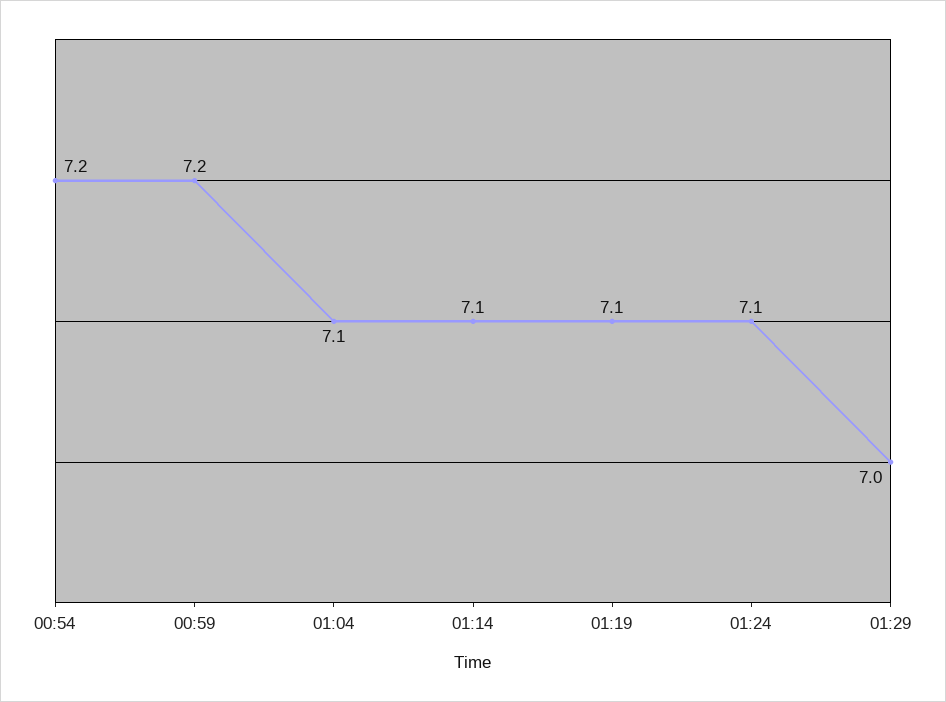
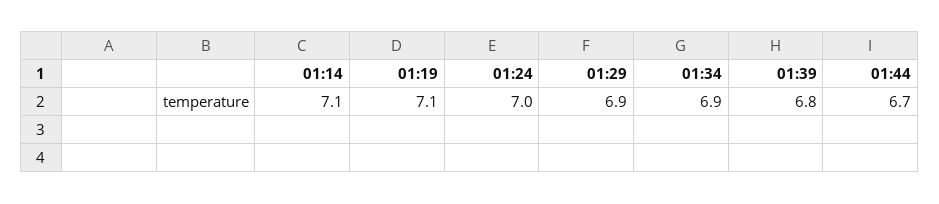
00:54: 7.2 -> none
00:59: 7.2 -> none
01:04: 7.1 -> none
01:24: 7.1 -> 7
01:29: 7 -> 6.9
01:34: none -> 6.9
01:39: none -> 6.8
01:44: none -> 6.7

